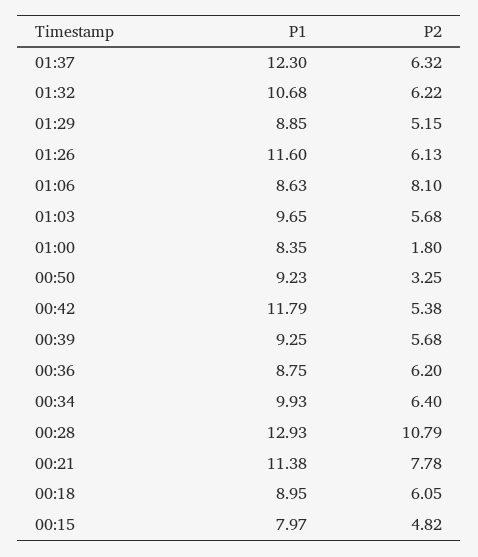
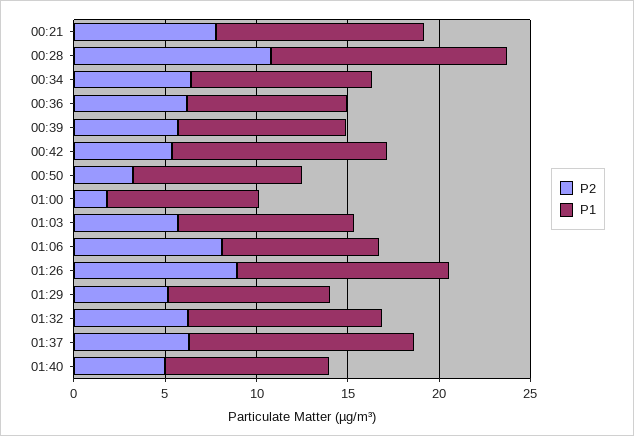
P2, 01:26: 6.13 -> 9
P1, 00:18: 8.95 -> none
P2, 00:18: 6.05 -> none
P1, 00:15: 7.97 -> none
P2, 00:15: 4.82 -> none
P2, 01:40: none -> 5
P1, 01:40: none -> 9

